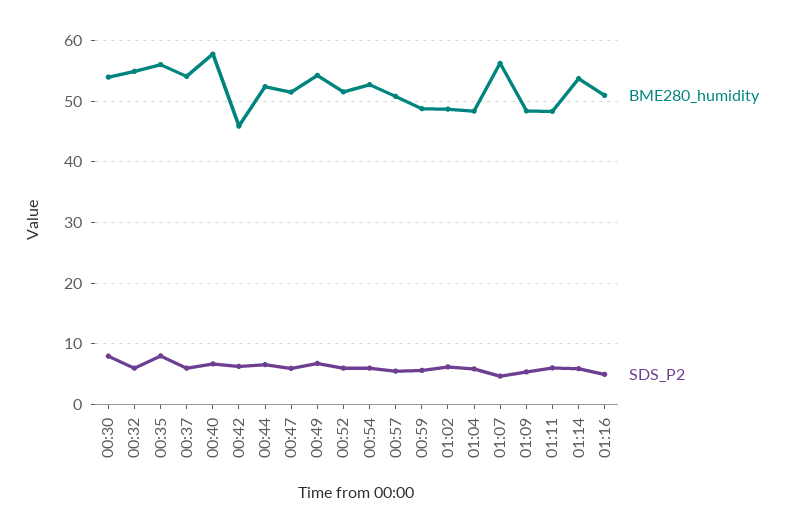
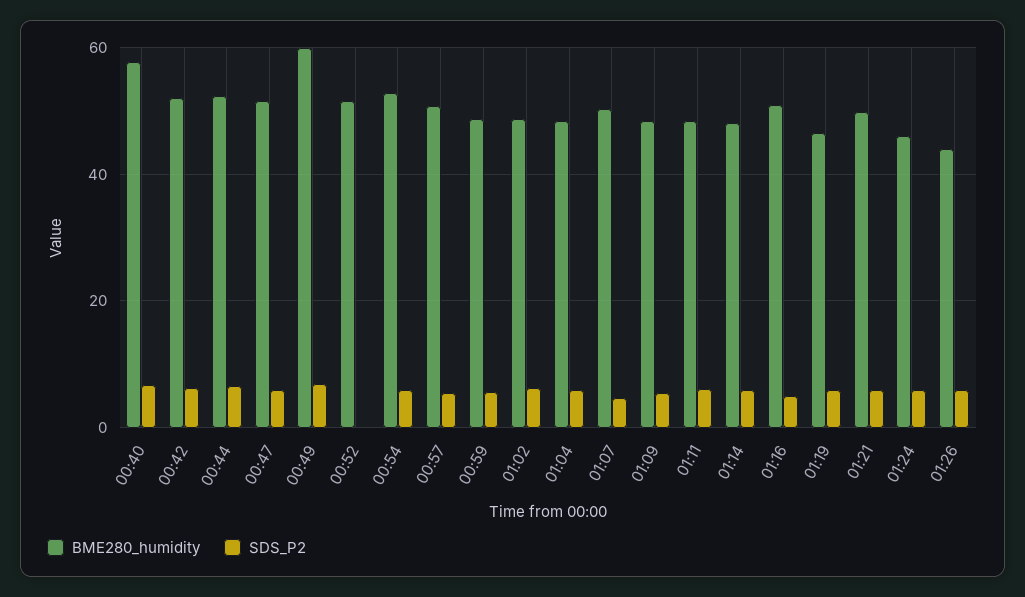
BME280_humidity, 00:30: 54 -> none
SDS_P2, 00:30: 8 -> none
BME280_humidity, 00:32: 55 -> none
SDS_P2, 00:32: 6 -> none
BME280_humidity, 00:35: 56 -> none
SDS_P2, 00:35: 8 -> none
BME280_humidity, 00:37: 54 -> none
SDS_P2, 00:37: 6 -> none
BME280_humidity, 00:42: 46 -> 52
BME280_humidity, 00:49: 54 -> 60
SDS_P2, 00:52: 6 -> 0
BME280_humidity, 01:07: 56 -> 50
BME280_humidity, 01:14: 54 -> 48
BME280_humidity, 01:19: none -> 46
SDS_P2, 01:19: none -> 6
BME280_humidity, 01:21: none -> 50
SDS_P2, 01:21: none -> 6
BME280_humidity, 01:24: none -> 46
SDS_P2, 01:24: none -> 6
BME280_humidity, 01:26: none -> 44
SDS_P2, 01:26: none -> 6

